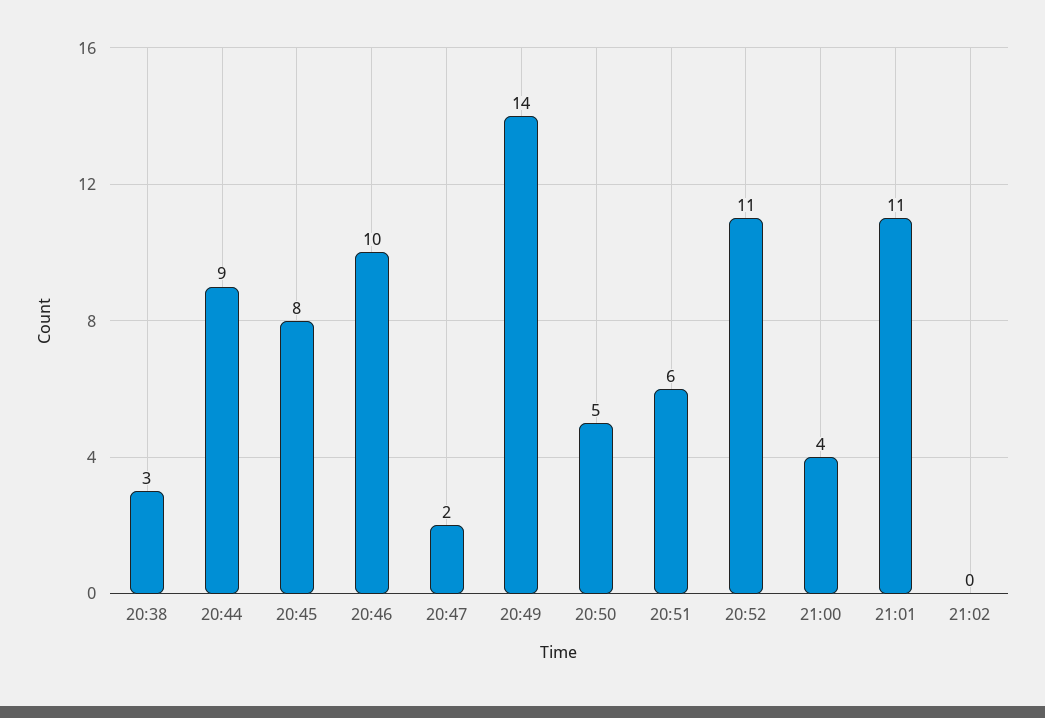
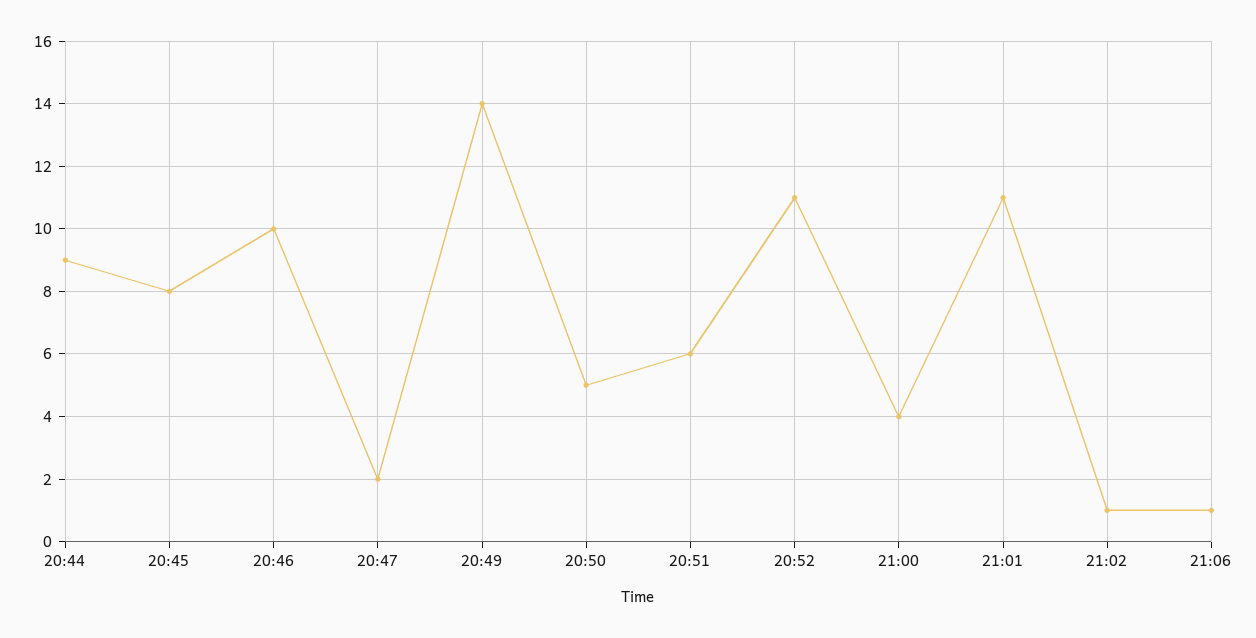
20:38: 3 -> none
21:02: 0 -> 1
21:06: none -> 1

